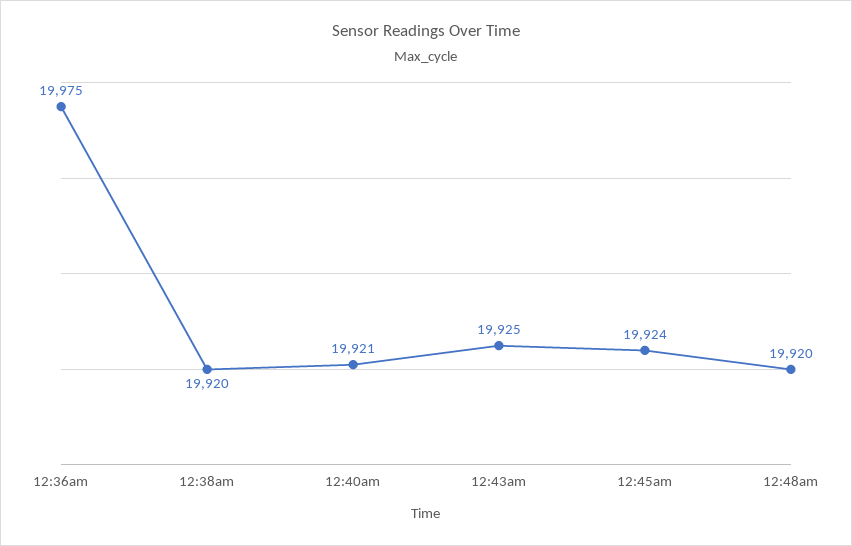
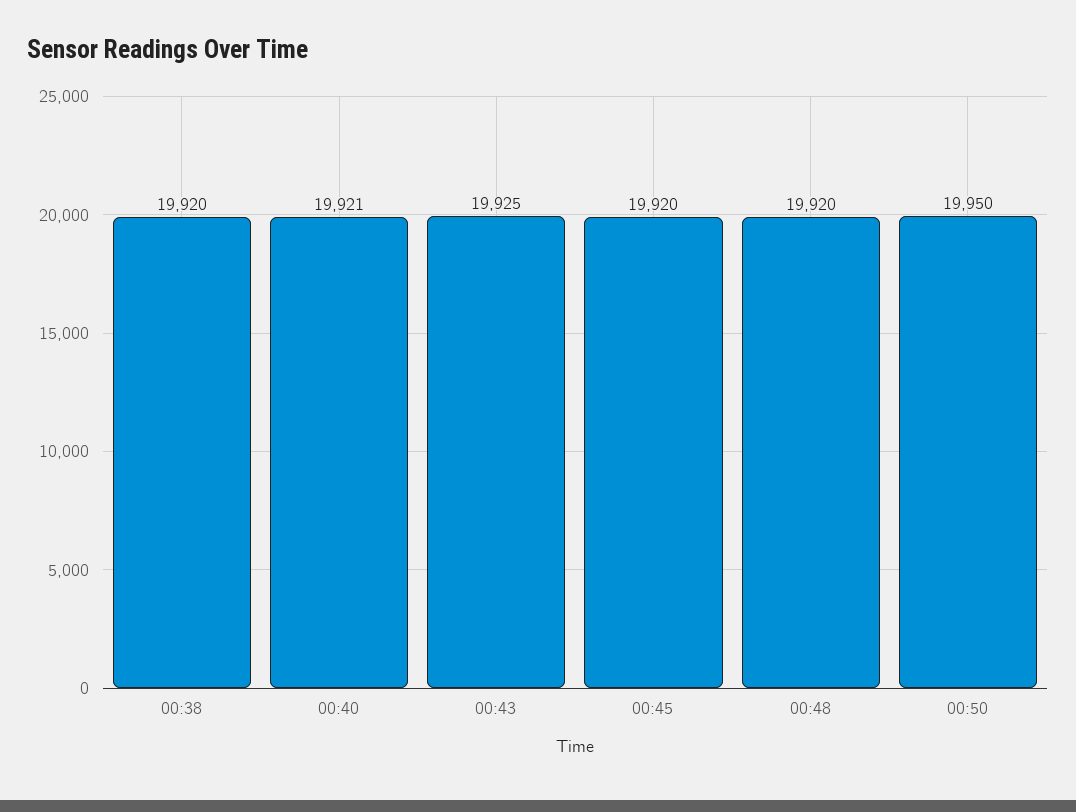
12:36am: 19975 -> none
12:45am: 19924 -> 19920
00:50: none -> 19950

